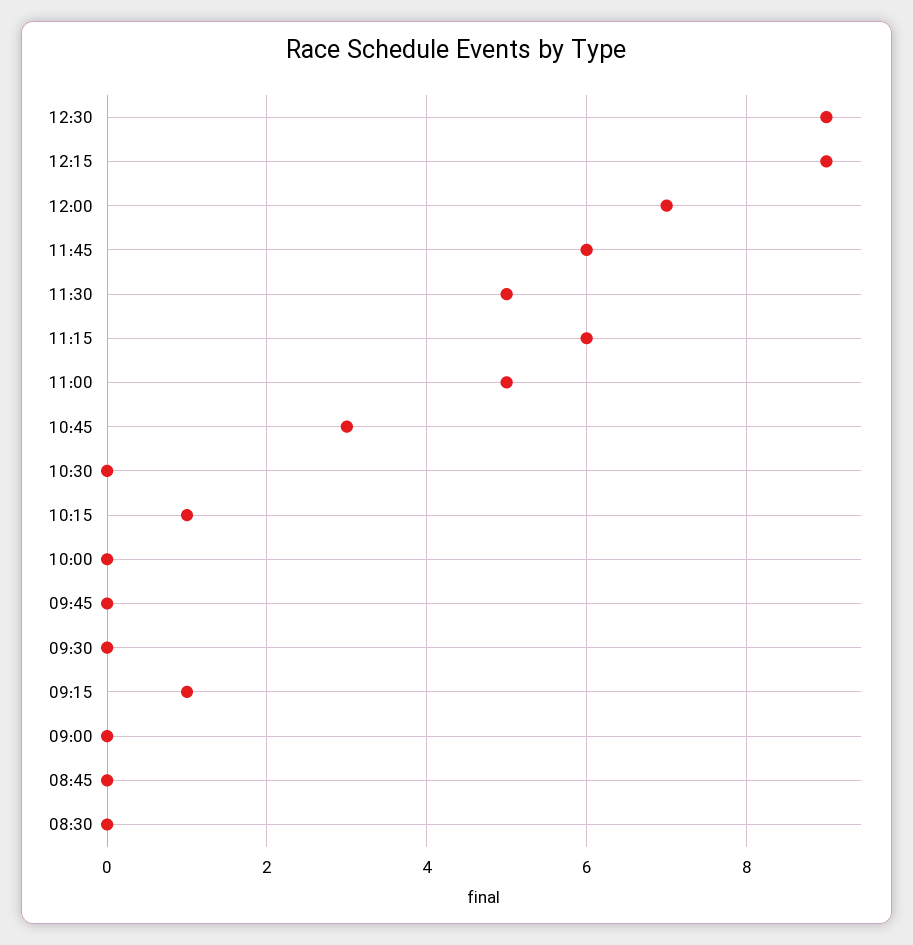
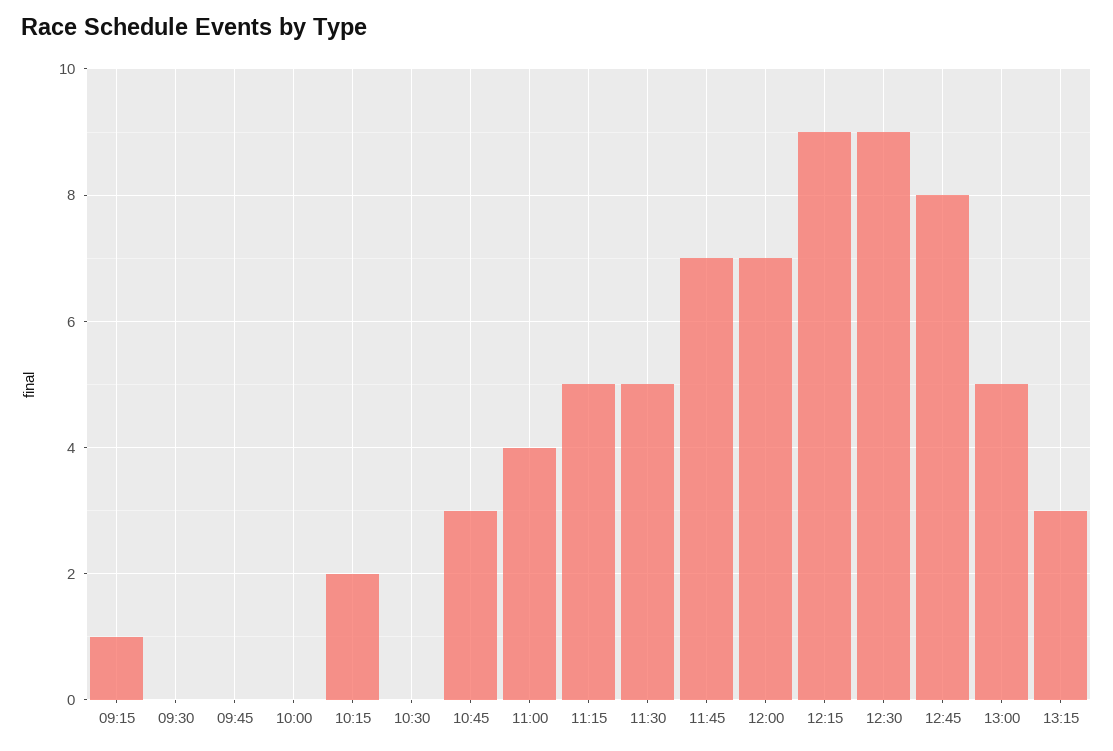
11:45: 6 -> 7
11:15: 6 -> 5
11:00: 5 -> 4
10:15: 1 -> 2
09:00: 0 -> none
08:45: 0 -> none
08:30: 0 -> none
12:45: none -> 8
13:00: none -> 5
13:15: none -> 3

